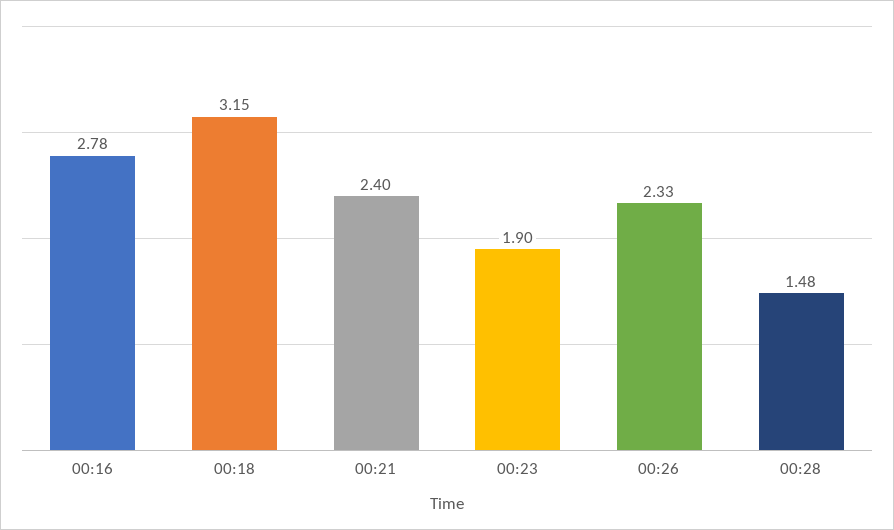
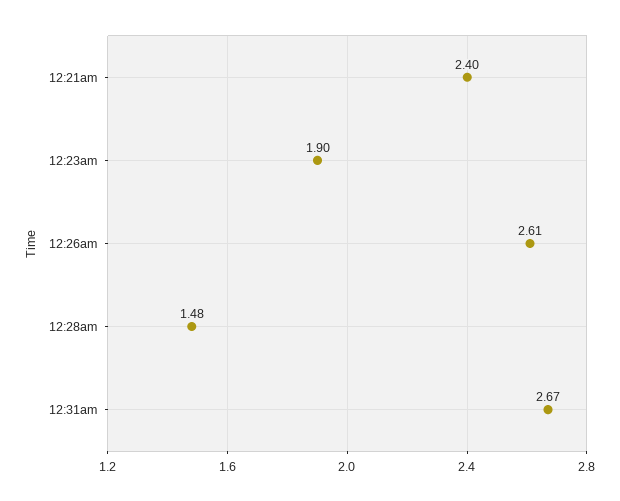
00:16: 2.78 -> none
00:18: 3.15 -> none
00:26: 2.33 -> 2.61
12:31am: none -> 2.67

